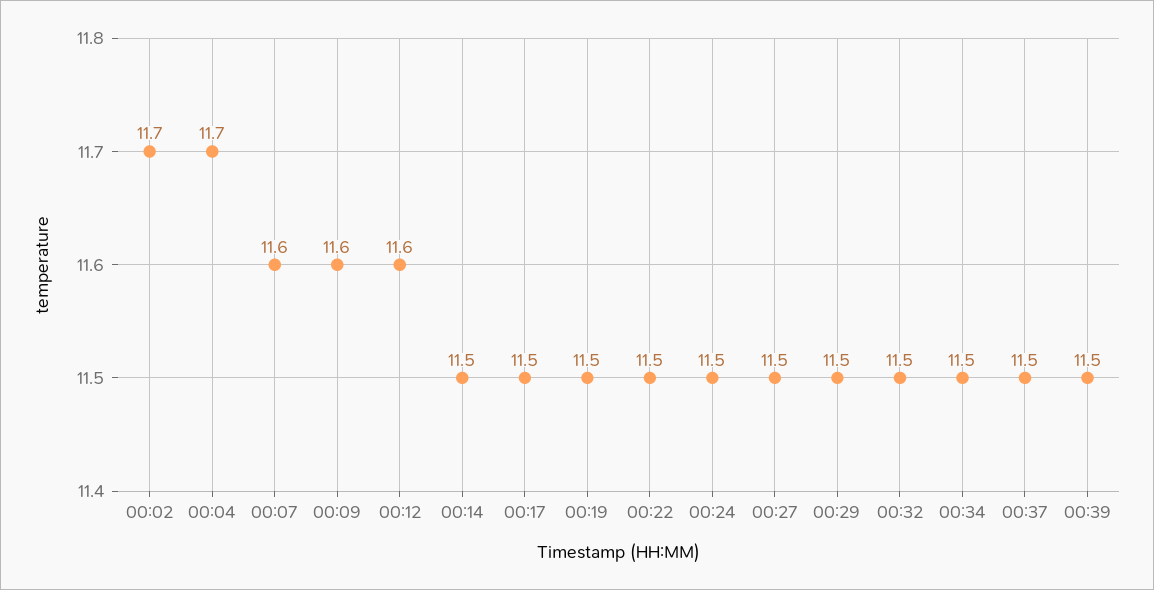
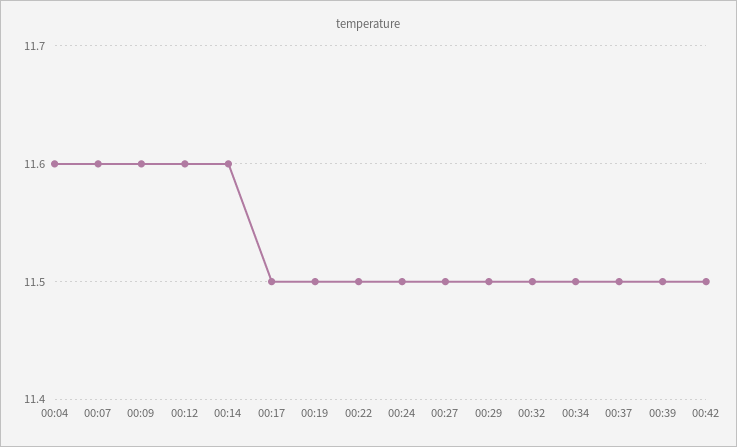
00:02: 11.7 -> none
00:04: 11.7 -> 11.6
00:14: 11.5 -> 11.6
00:42: none -> 11.5

